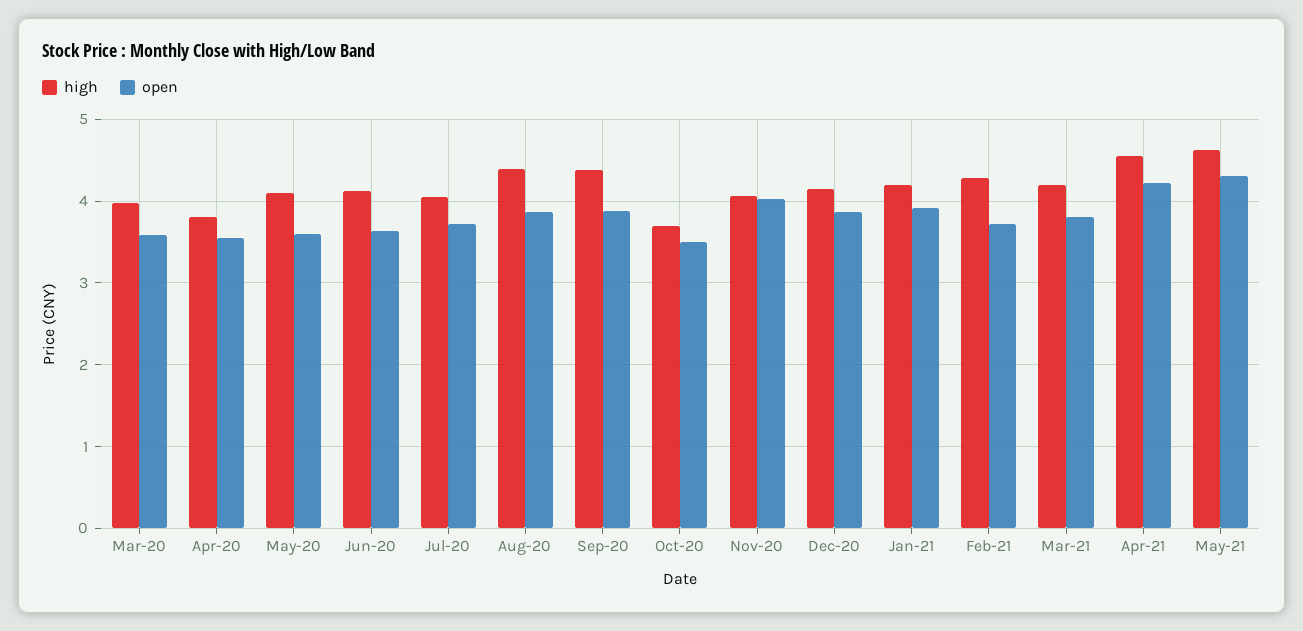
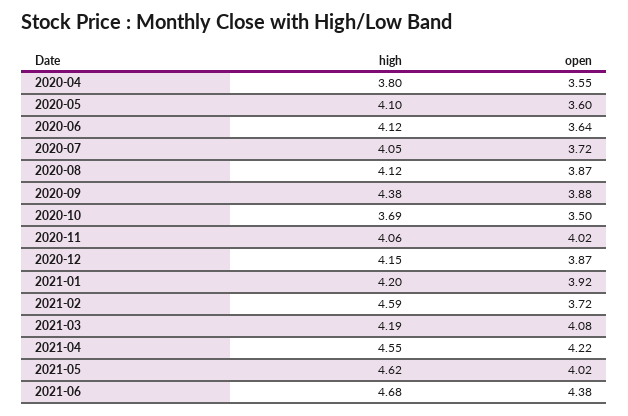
high, Mar-20: 4 -> none
open, Mar-20: 3.6 -> none
high, Aug-20: 4.4 -> 4.12
high, Feb-21: 4.3 -> 4.59
open, Mar-21: 3.8 -> 4.08
open, May-21: 4.3 -> 4.02
high, 2021-06: none -> 4.68
open, 2021-06: none -> 4.38

